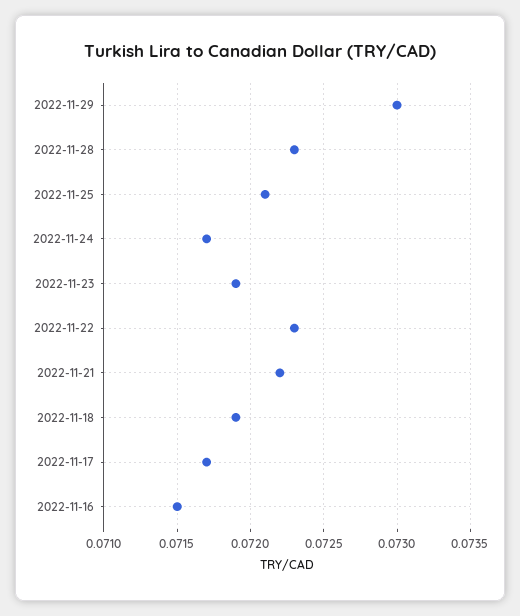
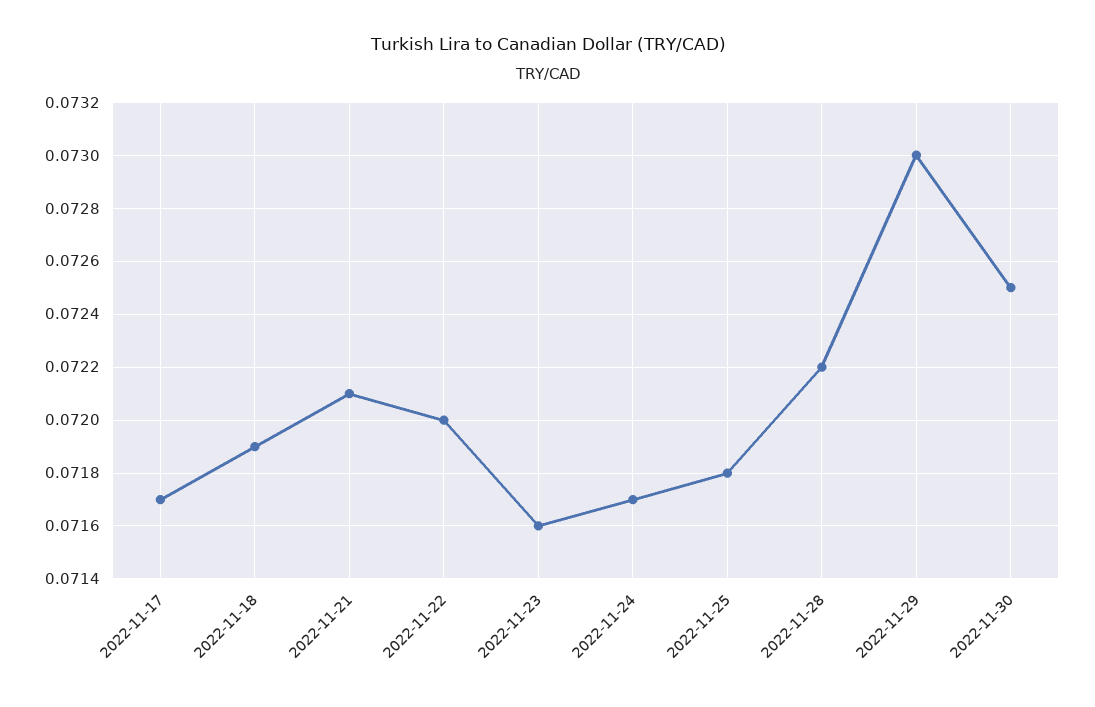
2022-11-28: 0.0723 -> 0.0722
2022-11-25: 0.0721 -> 0.0718
2022-11-23: 0.0719 -> 0.0716
2022-11-22: 0.0723 -> 0.072
2022-11-21: 0.0722 -> 0.0721
2022-11-16: 0.0715 -> none
2022-11-30: none -> 0.0725

